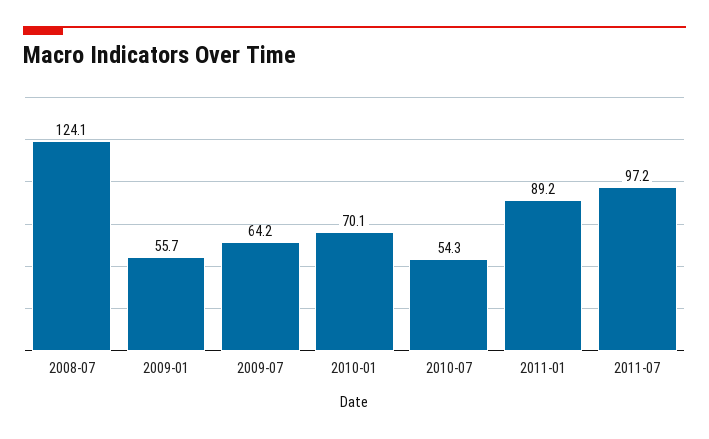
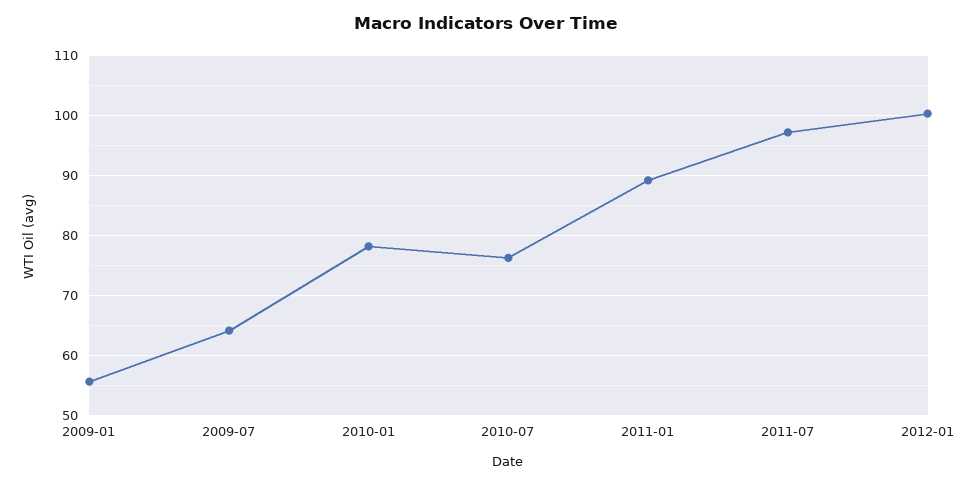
2008-07: 124.1 -> none
2010-01: 70.1 -> 78
2010-07: 54.3 -> 76
2012-01: none -> 100

